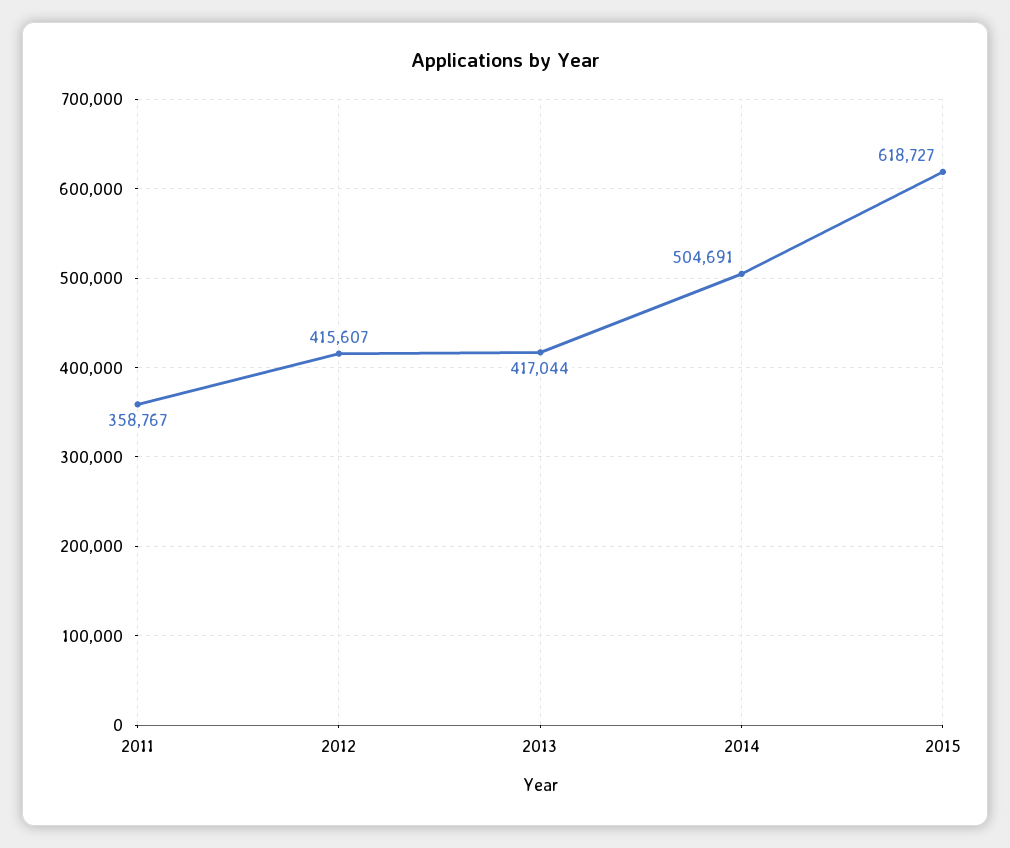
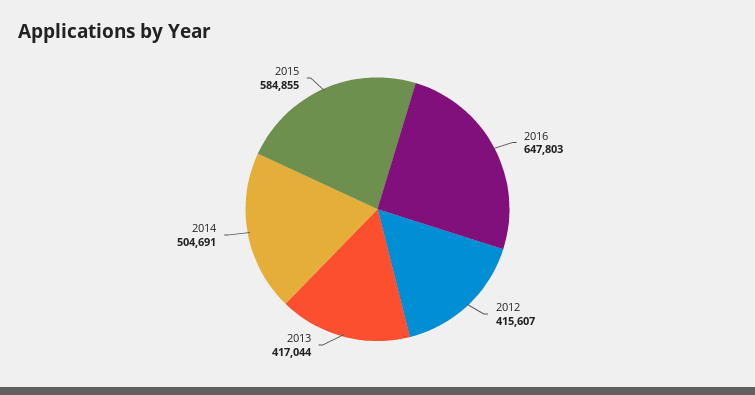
2011: 358767 -> none
2015: 618727 -> 584855
2016: none -> 647803

